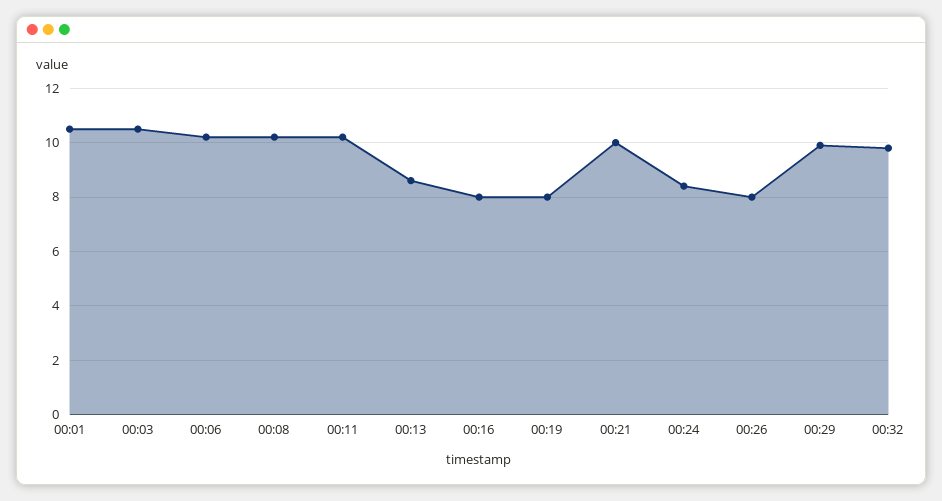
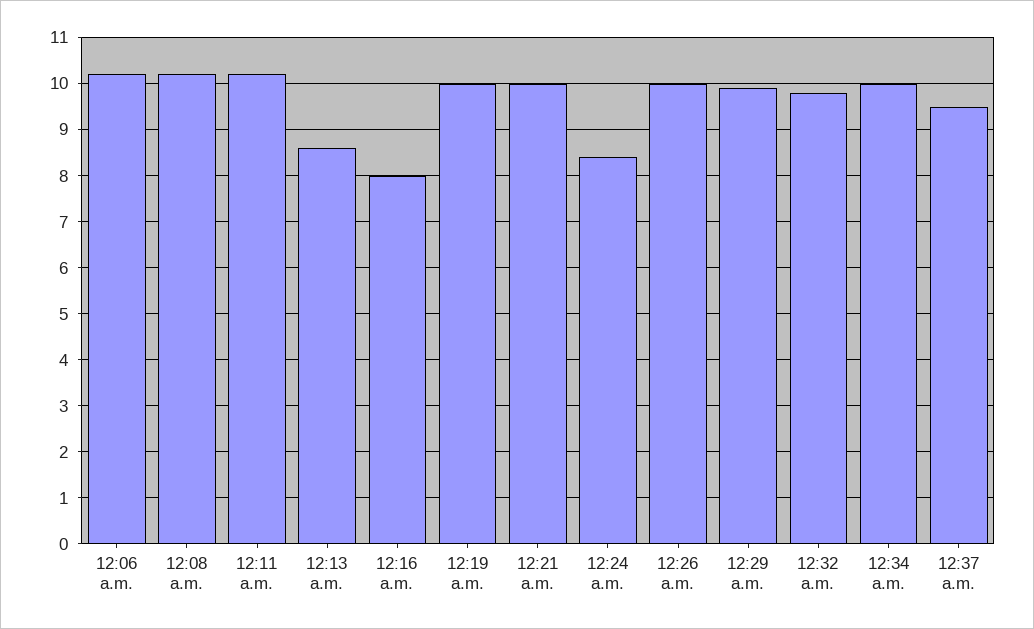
00:01: 10.5 -> none
00:03: 10.5 -> none
00:19: 8 -> 10
00:26: 8 -> 10
12:34 a.m.: none -> 10
12:37 a.m.: none -> 9.5

